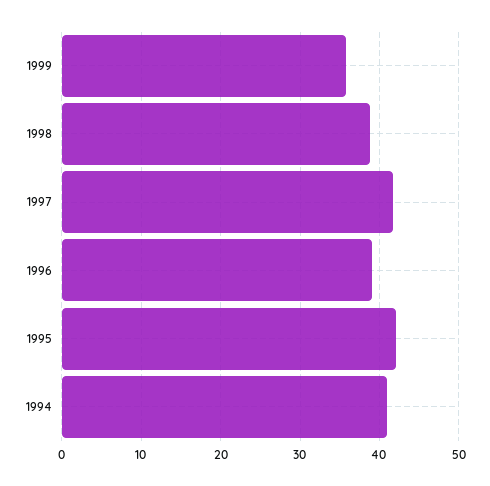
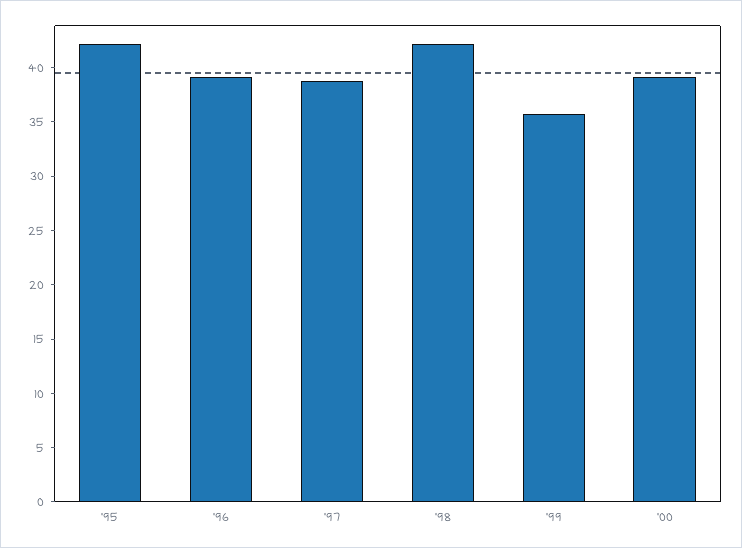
1998: 39 -> 42
1997: 42 -> 39
1994: 41 -> none
'00: none -> 39

